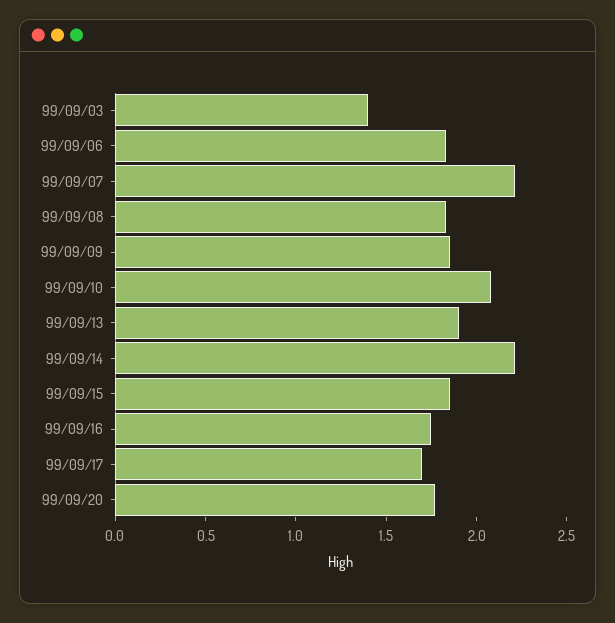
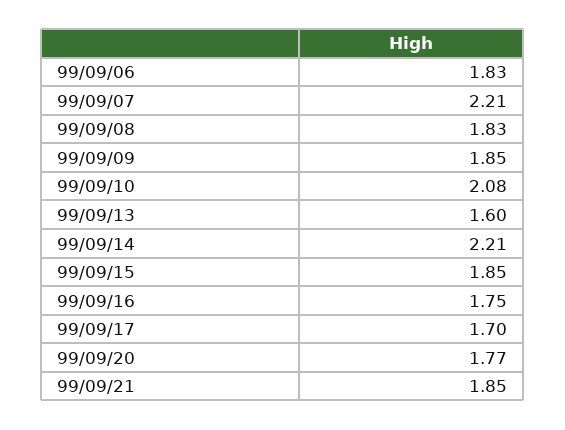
99/09/03: 1.4 -> none
99/09/13: 1.9 -> 1.6
99/09/21: none -> 1.85

